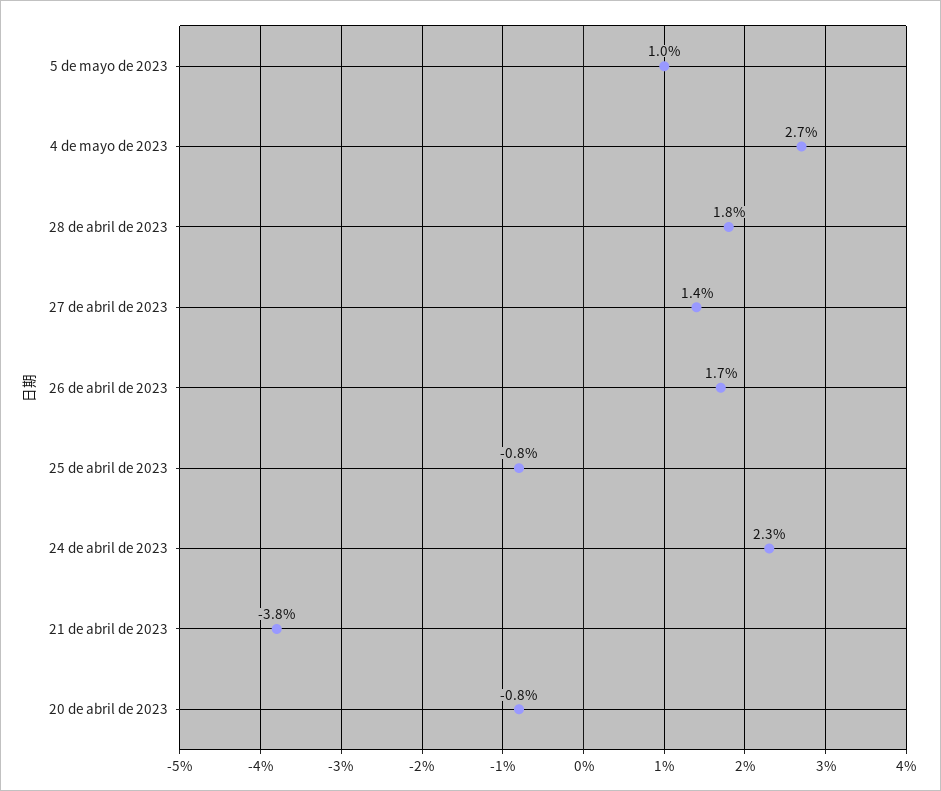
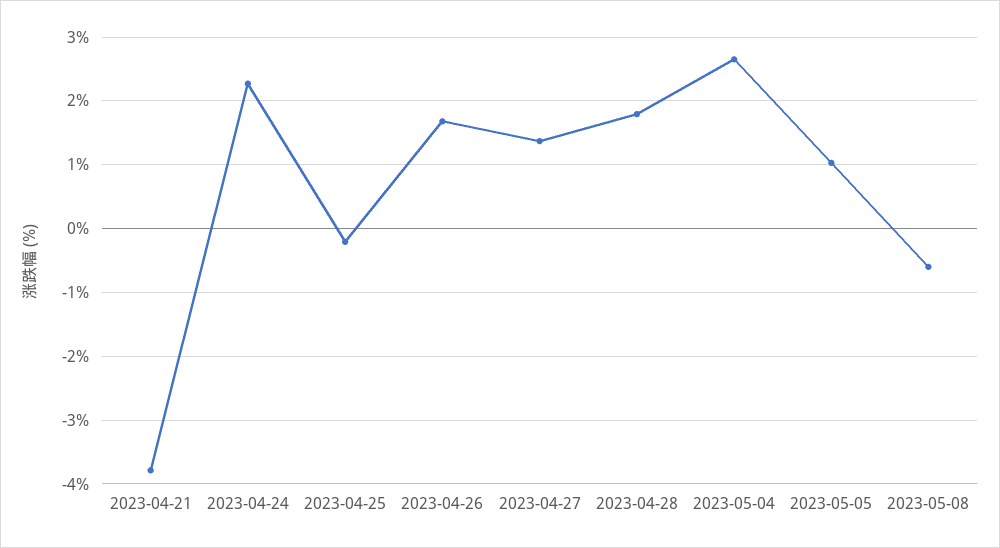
25 de abril de 2023: -0.8 -> -0.2
20 de abril de 2023: -0.8 -> none
2023-05-08: none -> -0.6

